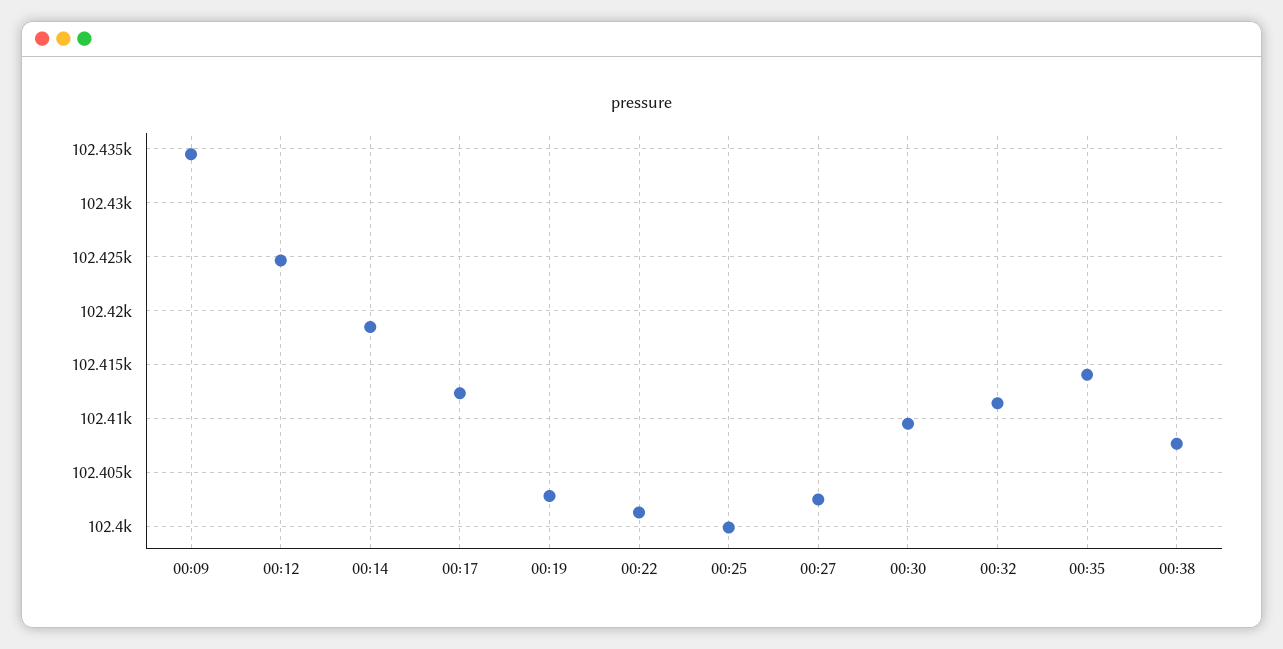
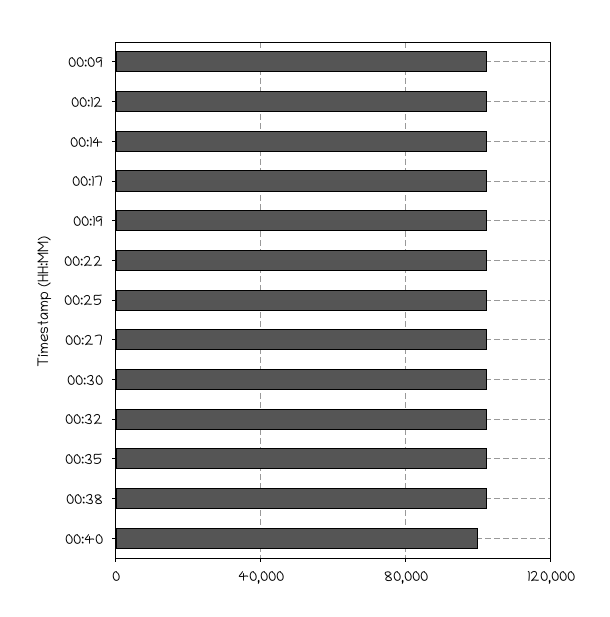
00:40: none -> 100000

